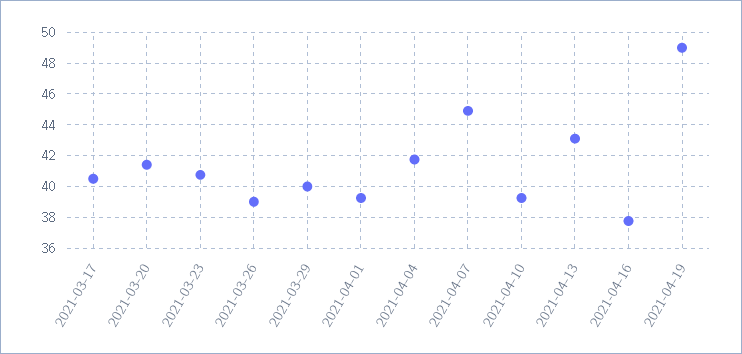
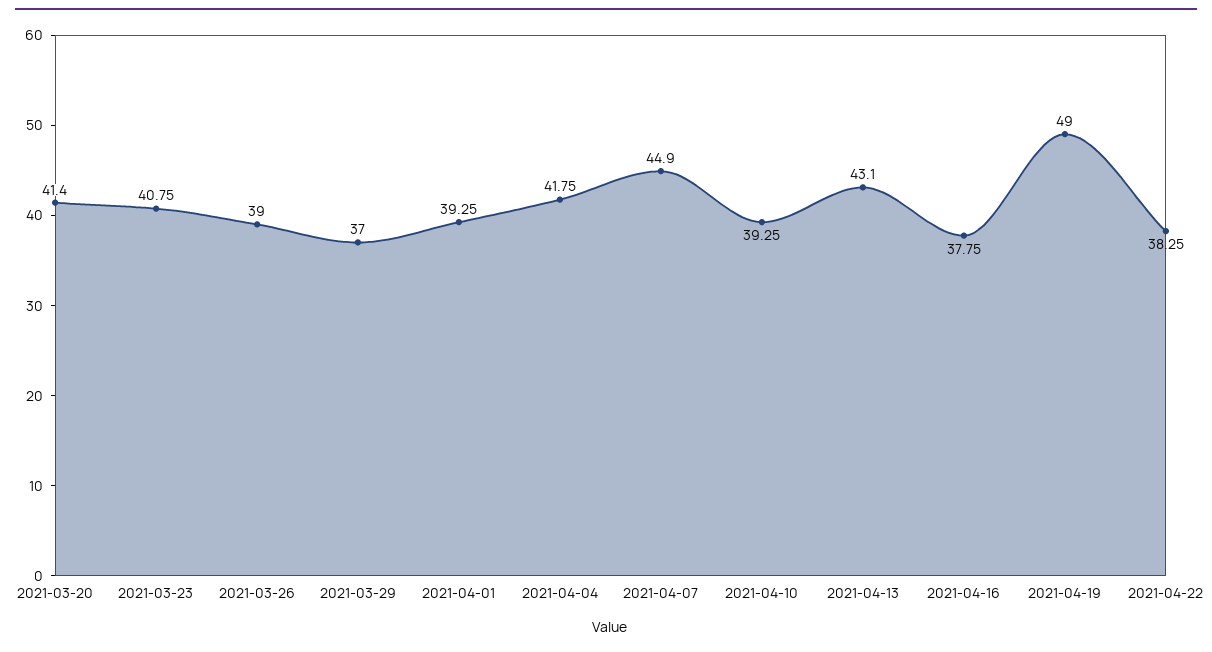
2021-03-17: 40.5 -> none
2021-03-29: 40 -> 37
2021-04-22: none -> 38.25

